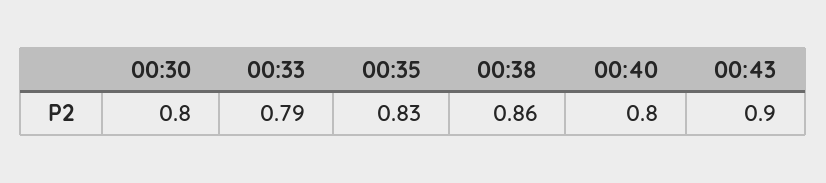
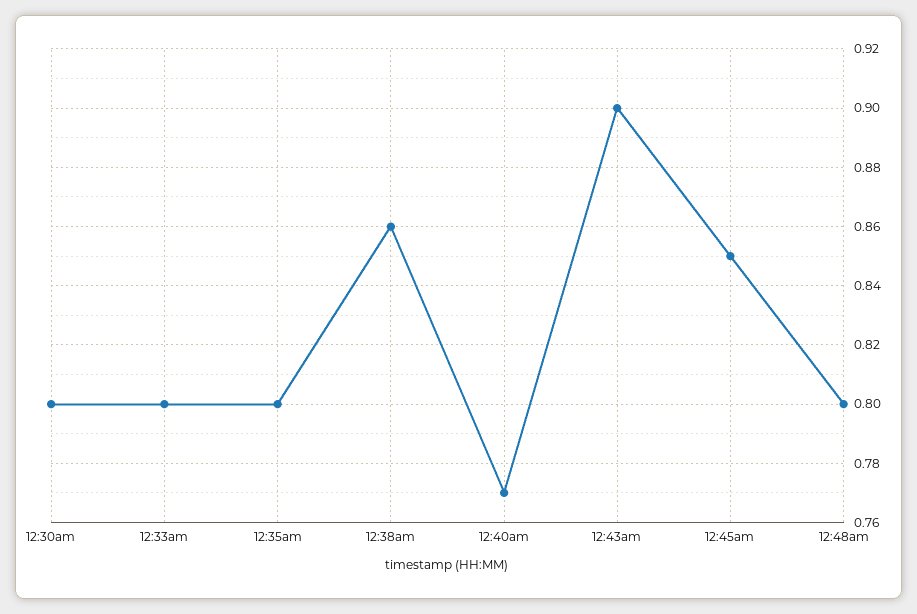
00:33: 0.79 -> 0.8
00:35: 0.83 -> 0.8
00:40: 0.8 -> 0.77
12:45am: none -> 0.85
12:48am: none -> 0.8

